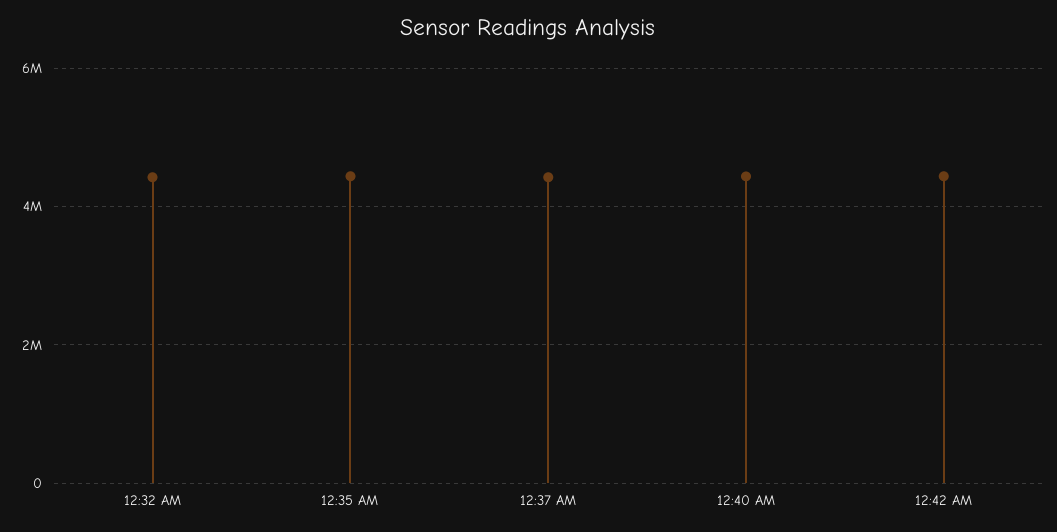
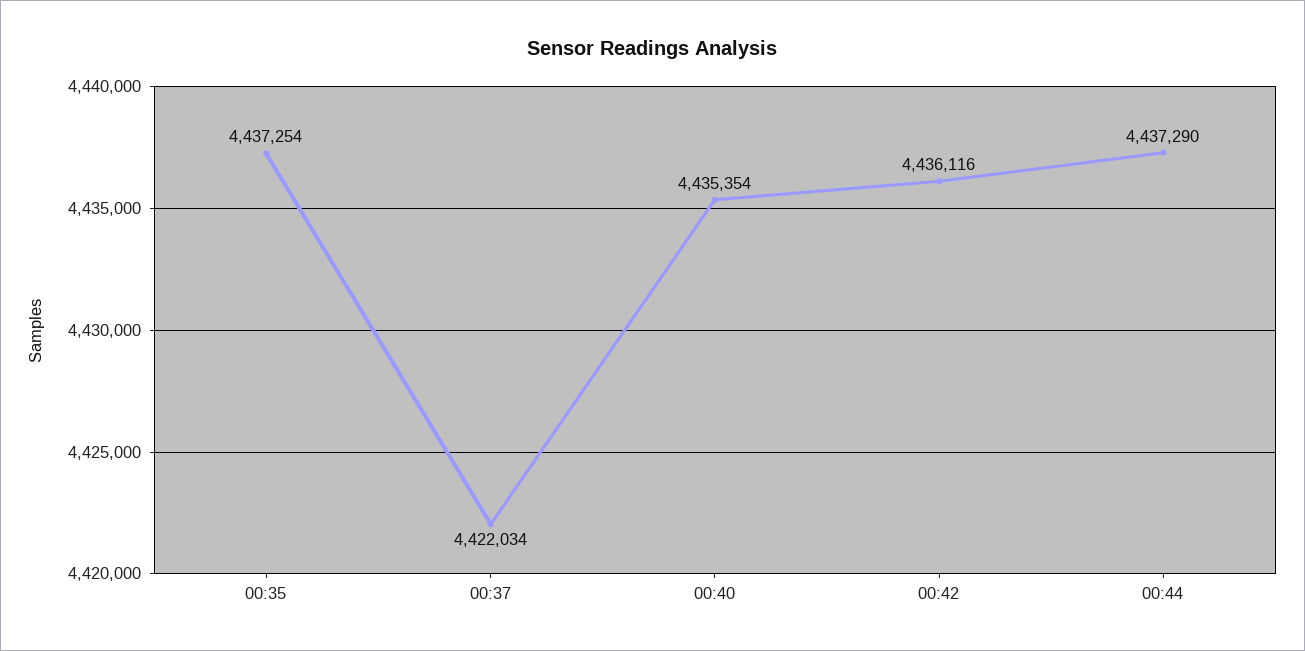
12:32 AM: 4400000 -> none
00:44: none -> 4437290

